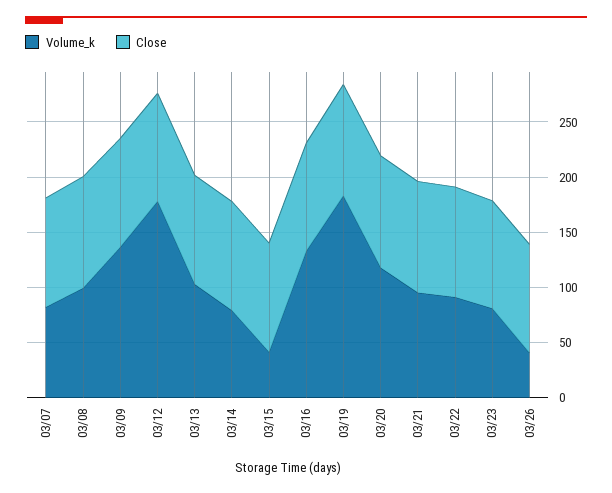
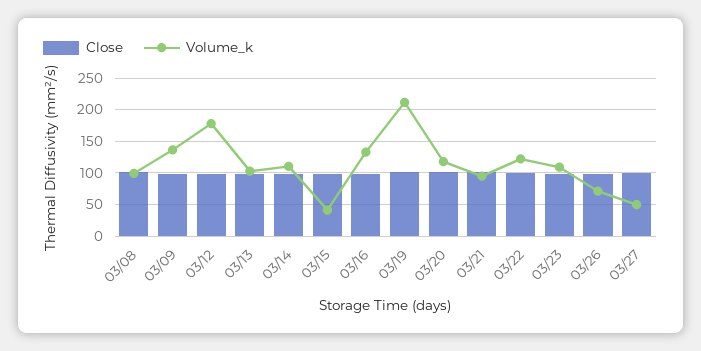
Volume_k, 03/07: 80 -> none
Close, 03/07: 100 -> none
Volume_k, 03/14: 80 -> 110
Volume_k, 03/19: 180 -> 210
Volume_k, 03/22: 90 -> 120
Volume_k, 03/23: 80 -> 110
Volume_k, 03/26: 40 -> 70
Close, 03/27: none -> 100
Volume_k, 03/27: none -> 50

